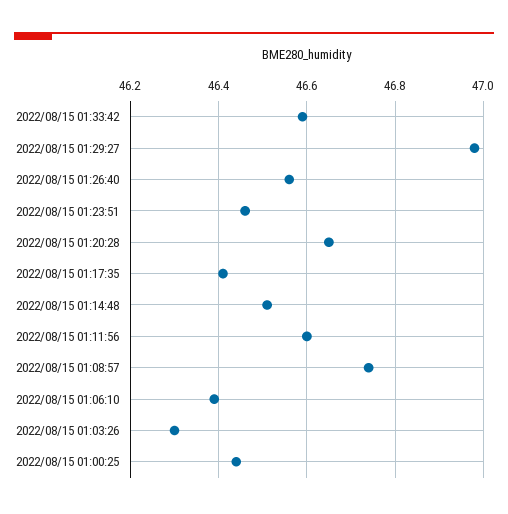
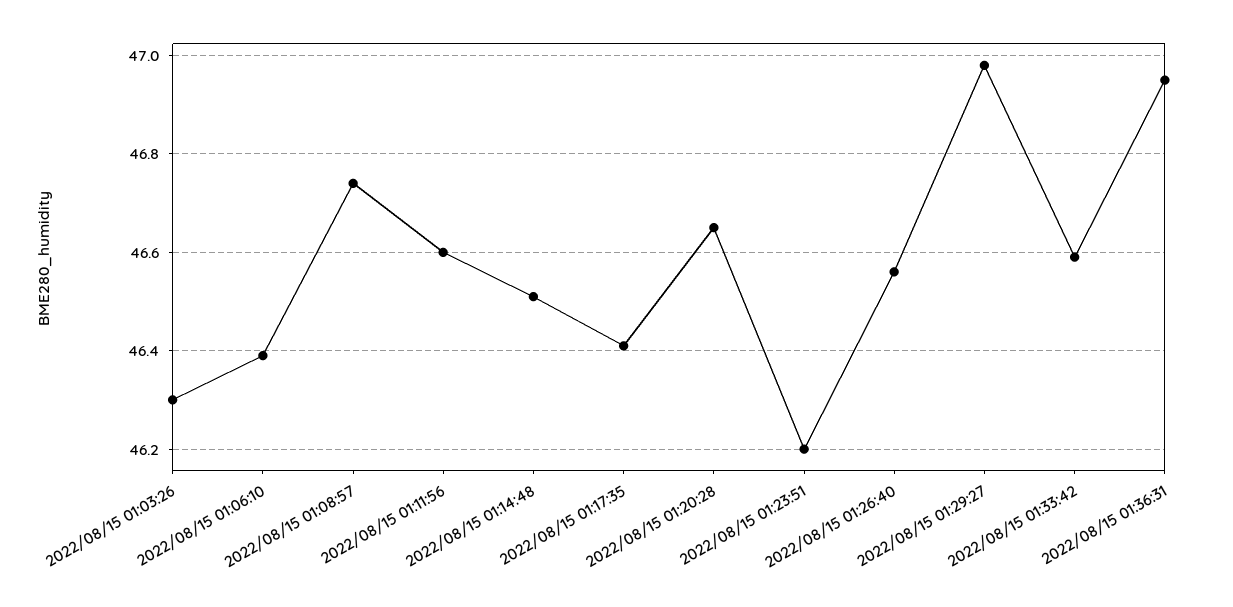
2022/08/15 01:23:51: 46.45 -> 46.2
2022/08/15 01:00:25: 46.45 -> none
2022/08/15 01:36:31: none -> 46.95

